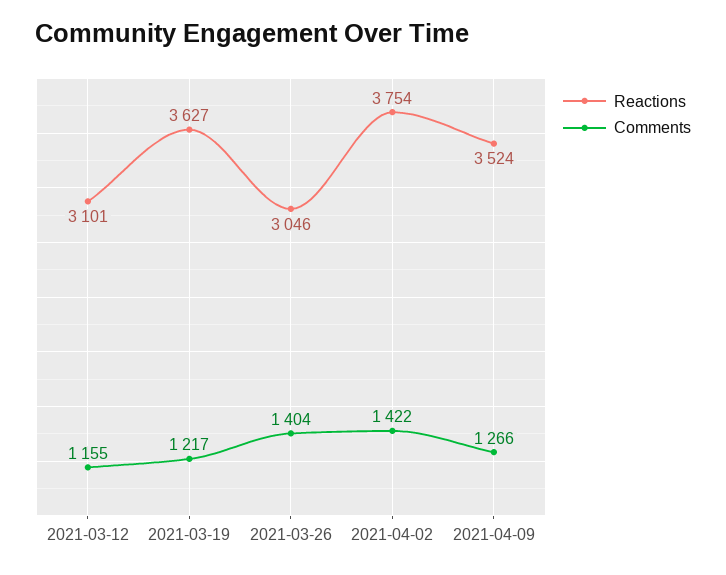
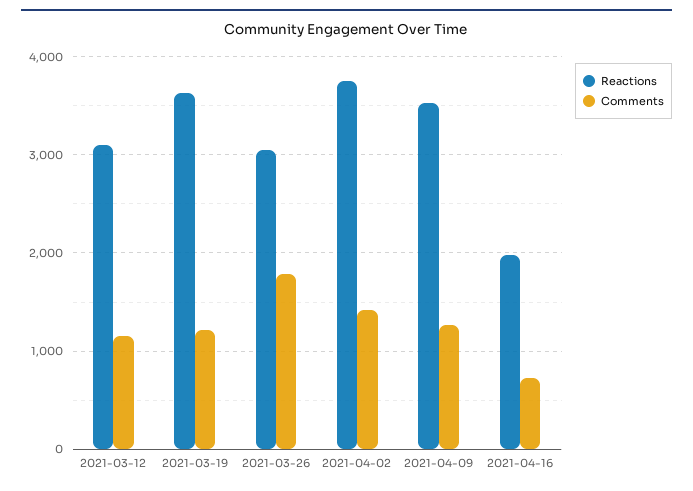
Comments, 2021-03-26: 1404 -> 1800
Reactions, 2021-04-16: none -> 2000
Comments, 2021-04-16: none -> 700

